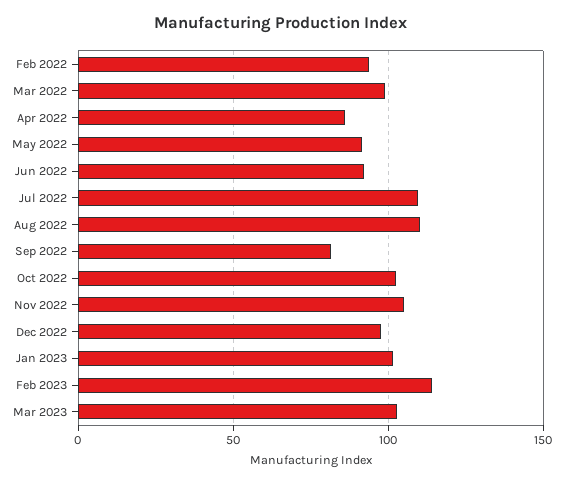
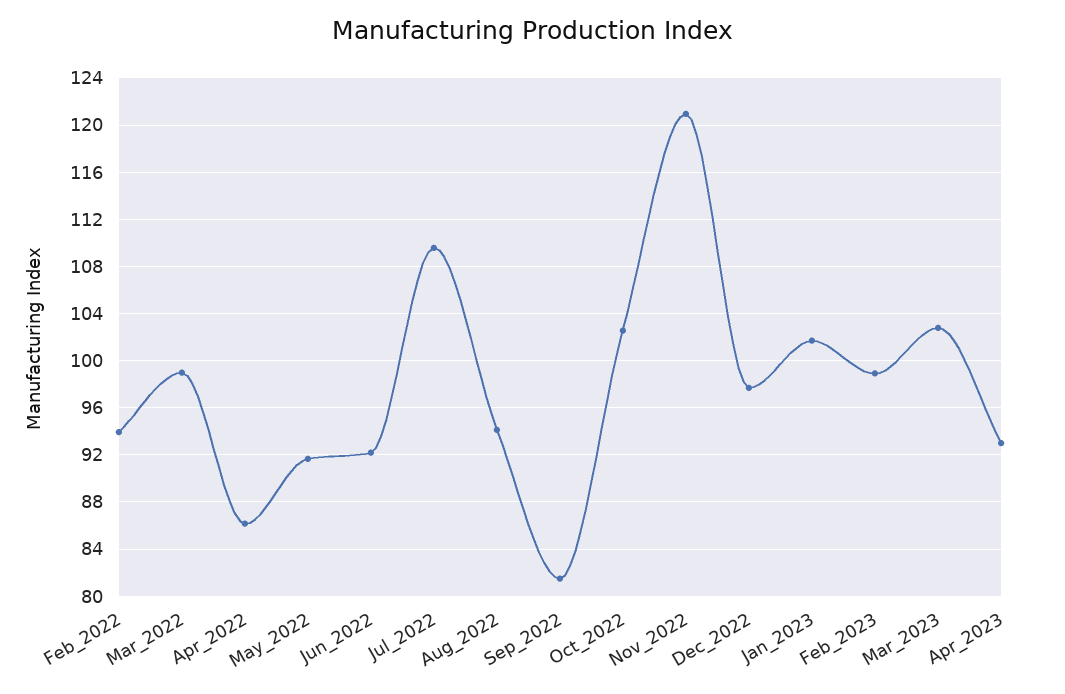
Aug 2022: 110 -> 94
Nov 2022: 105 -> 121
Feb 2023: 115 -> 99
Apr_2023: none -> 93

